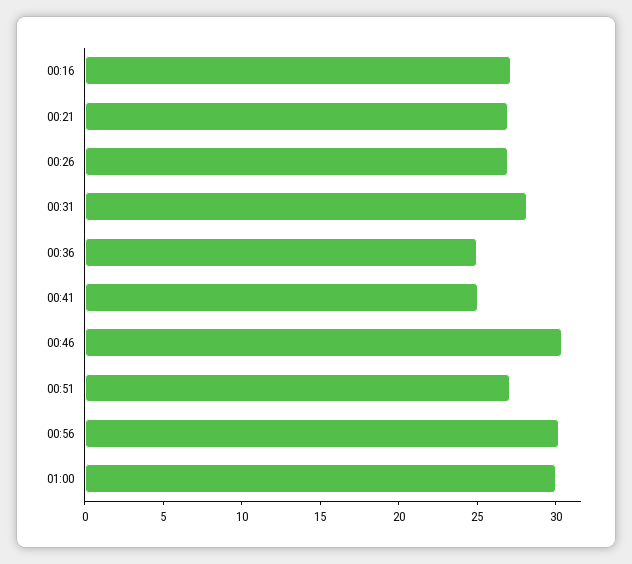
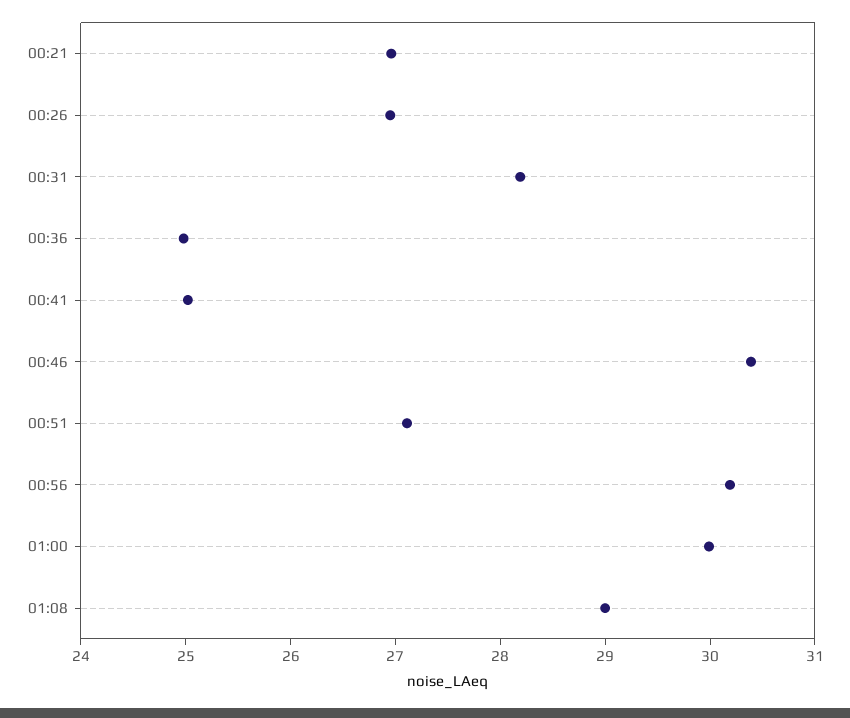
00:16: 27 -> none
01:08: none -> 29

